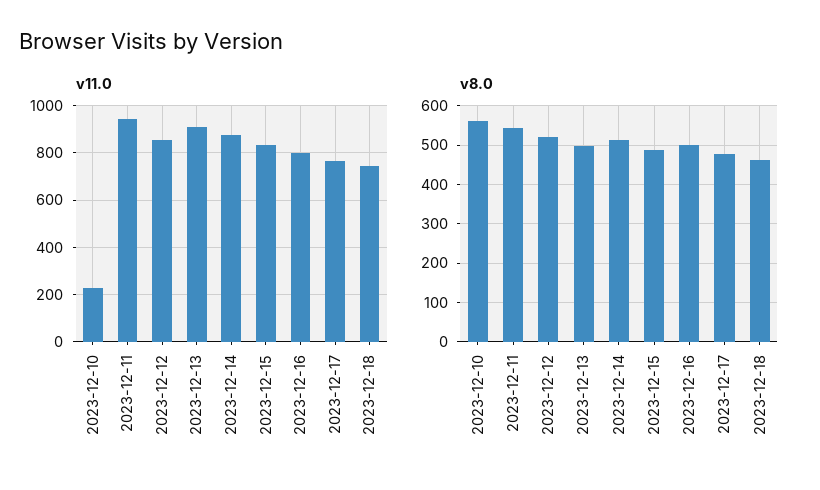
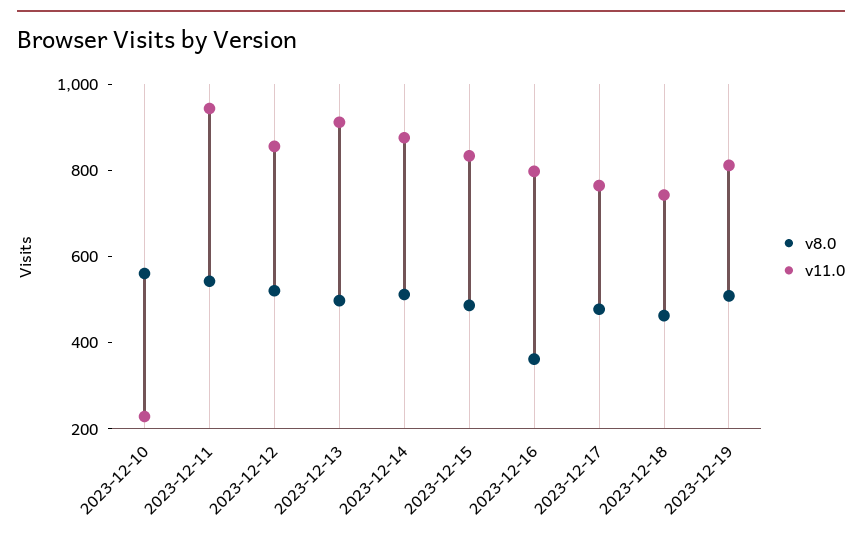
v8.0, 2023-12-16: 500 -> 350
v8.0, 2023-12-19: none -> 500
v11.0, 2023-12-19: none -> 800

